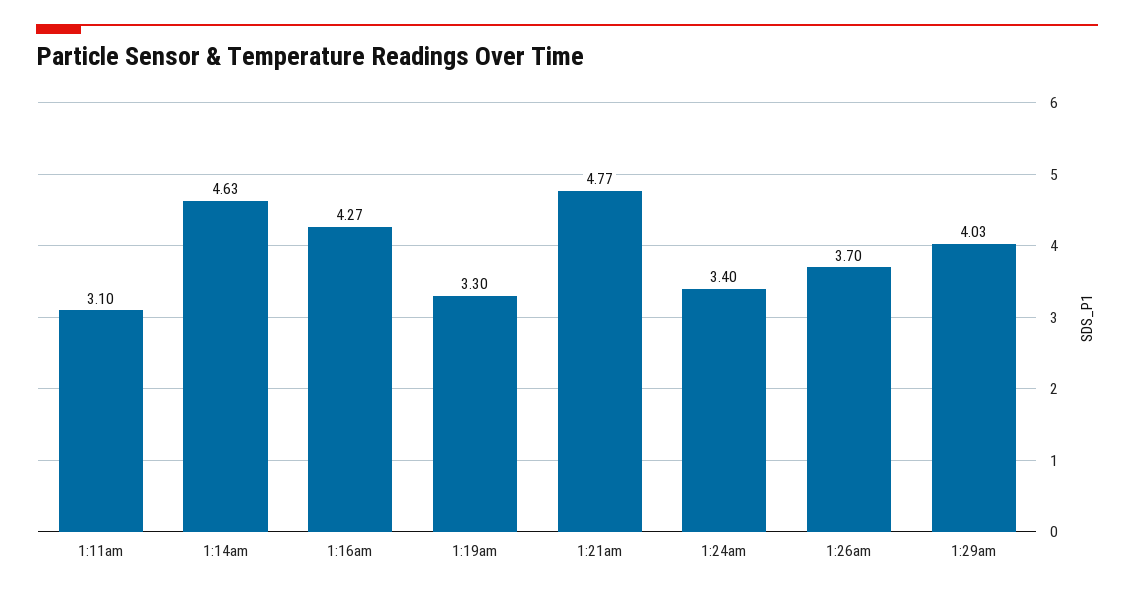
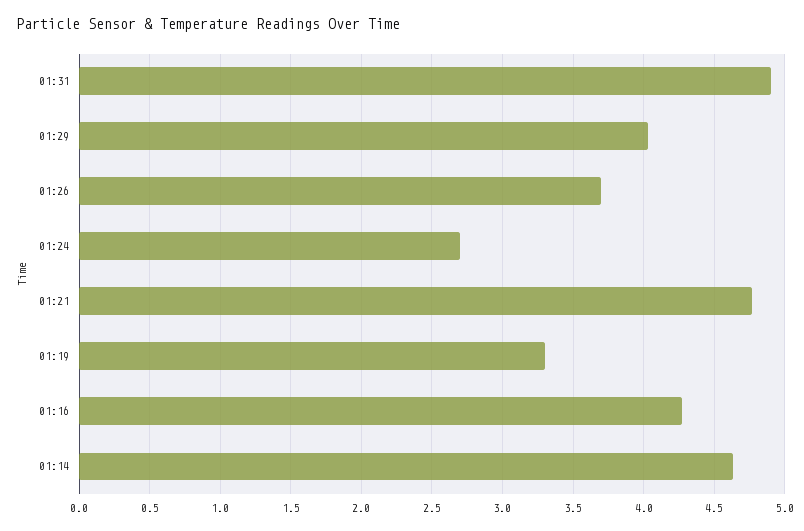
1:11am: 3.1 -> none
1:24am: 3.4 -> 2.7
01:31: none -> 4.9

